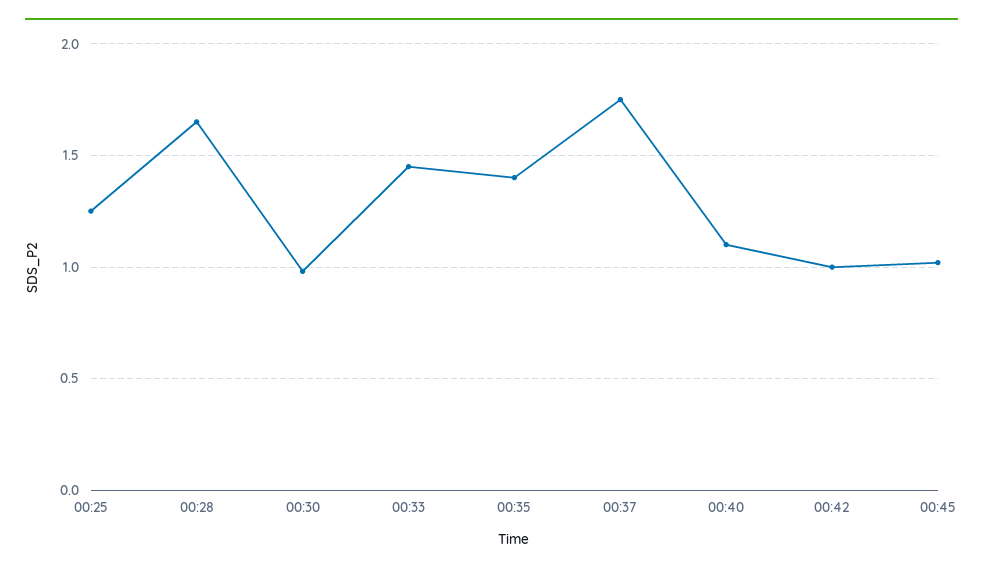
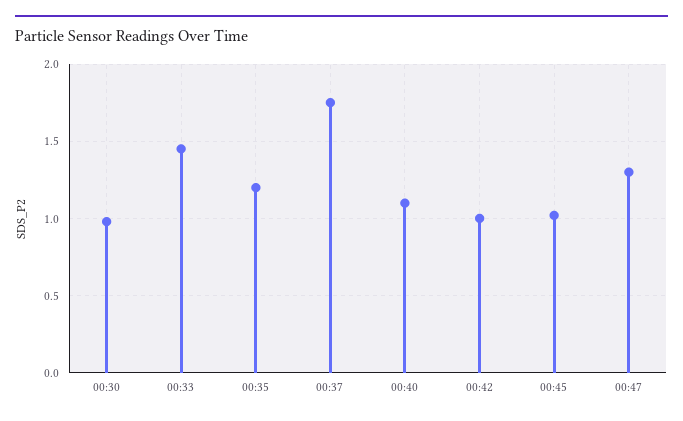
00:25: 1.25 -> none
00:28: 1.65 -> none
00:35: 1.4 -> 1.2
00:47: none -> 1.3

